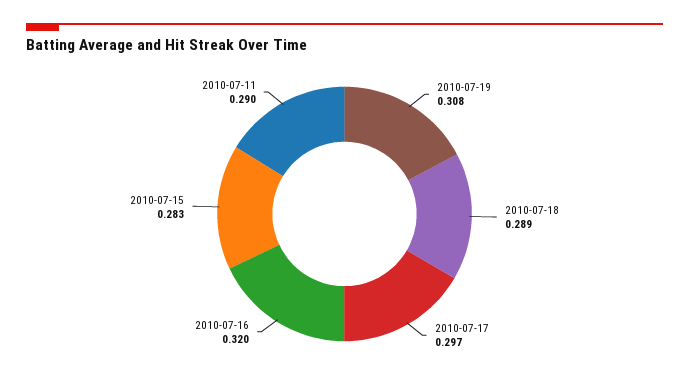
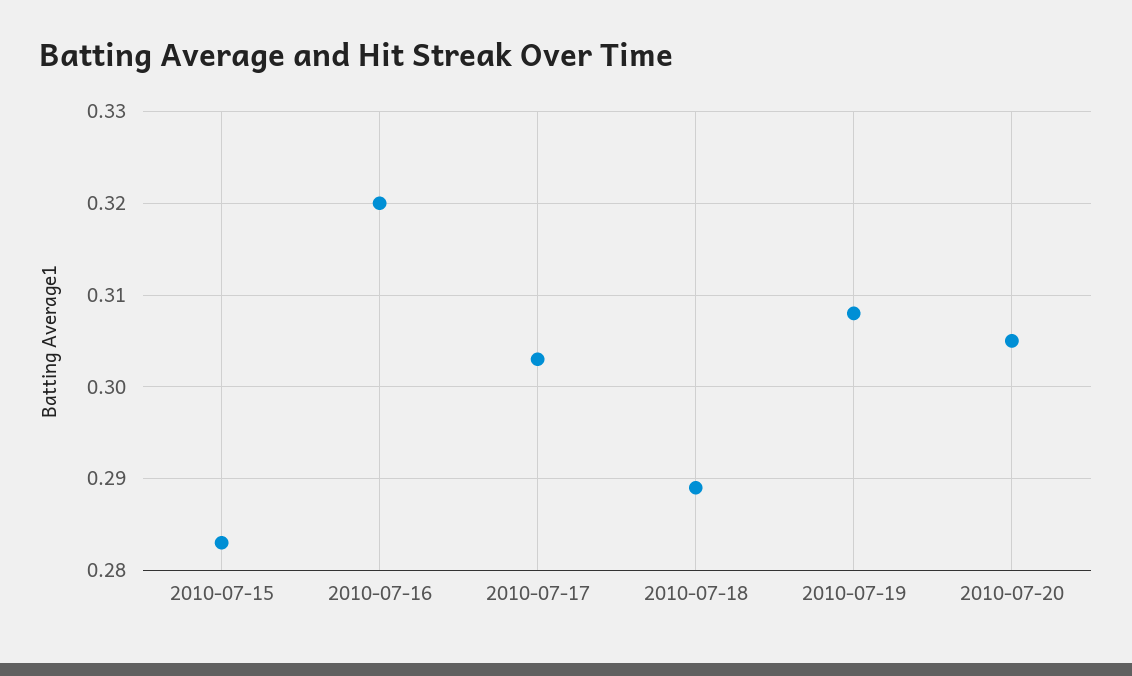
2010-07-17: 0.297 -> 0.303
2010-07-11: 0.29 -> none
2010-07-20: none -> 0.305

